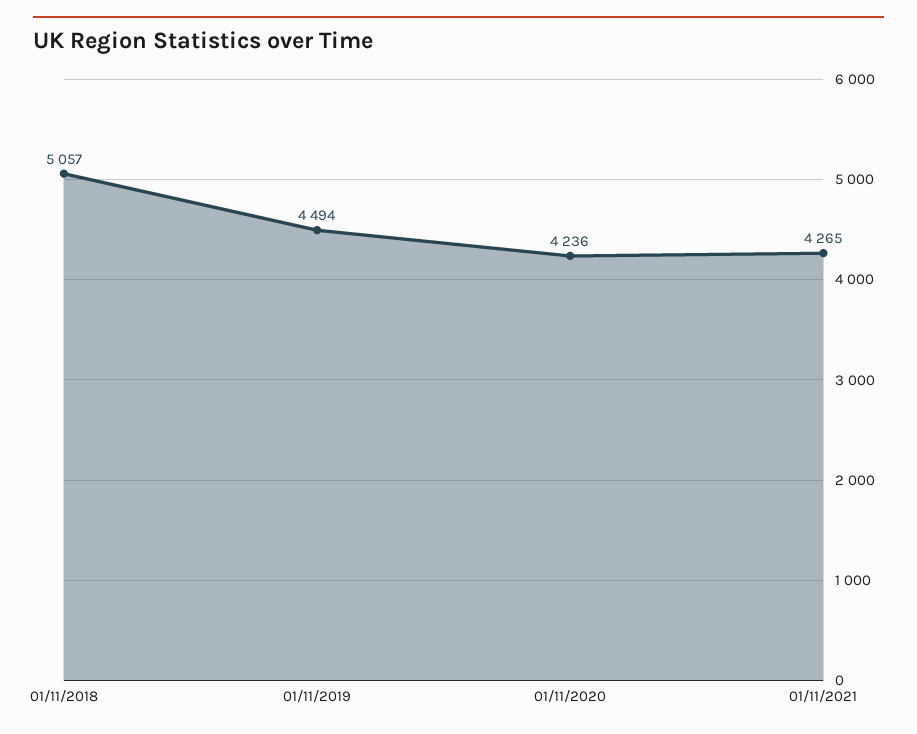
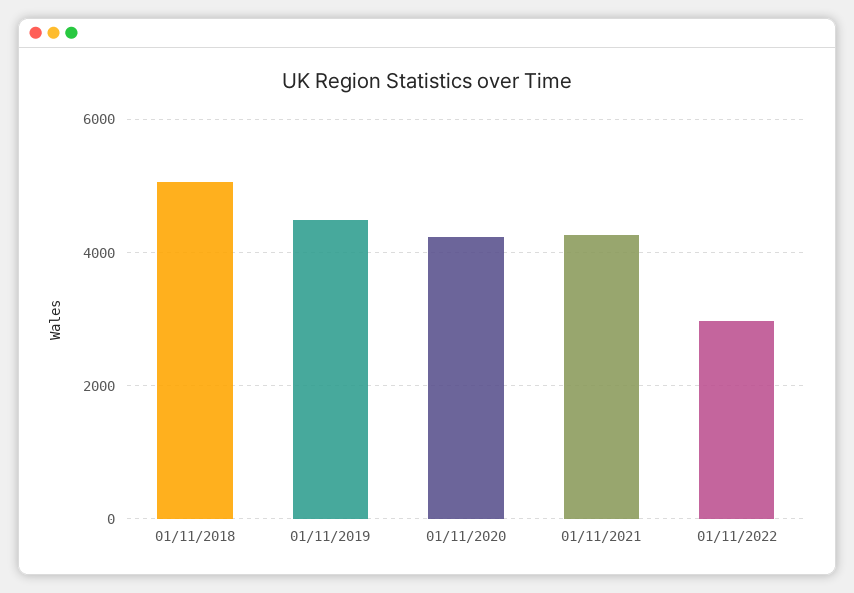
01/11/2022: none -> 3000

